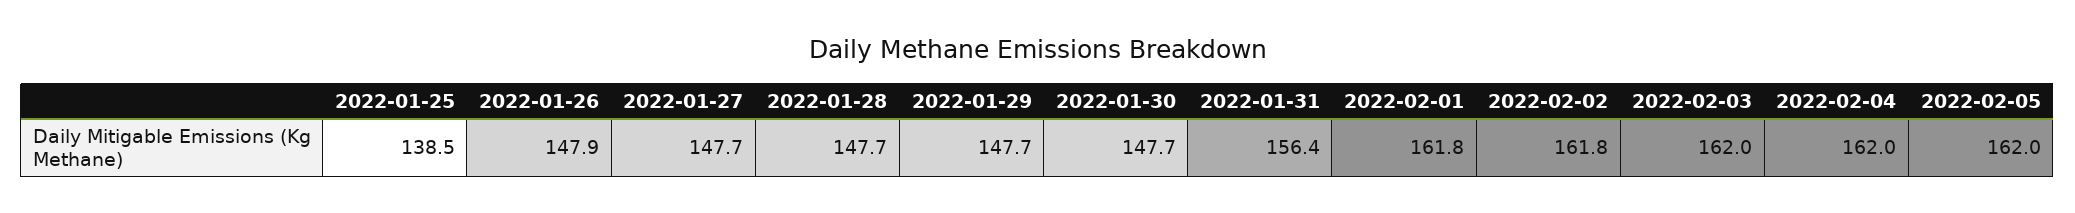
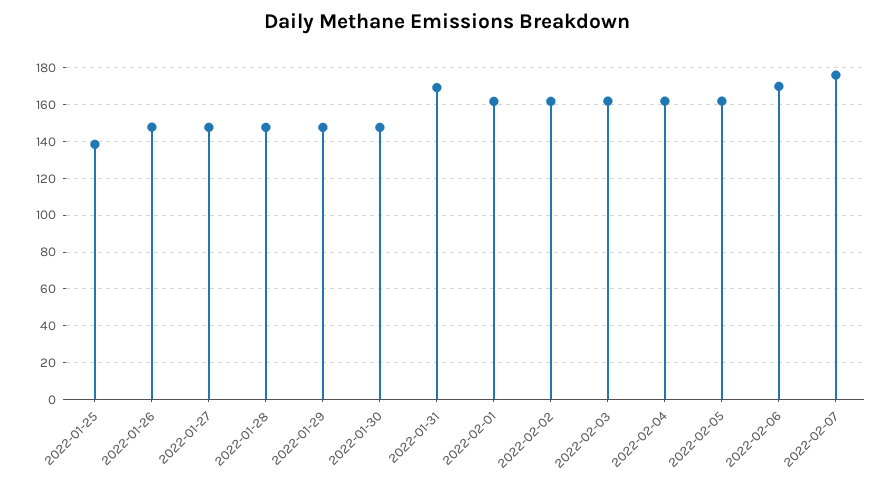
2022-01-31: 156.4 -> 170
2022-02-06: none -> 170
2022-02-07: none -> 175

